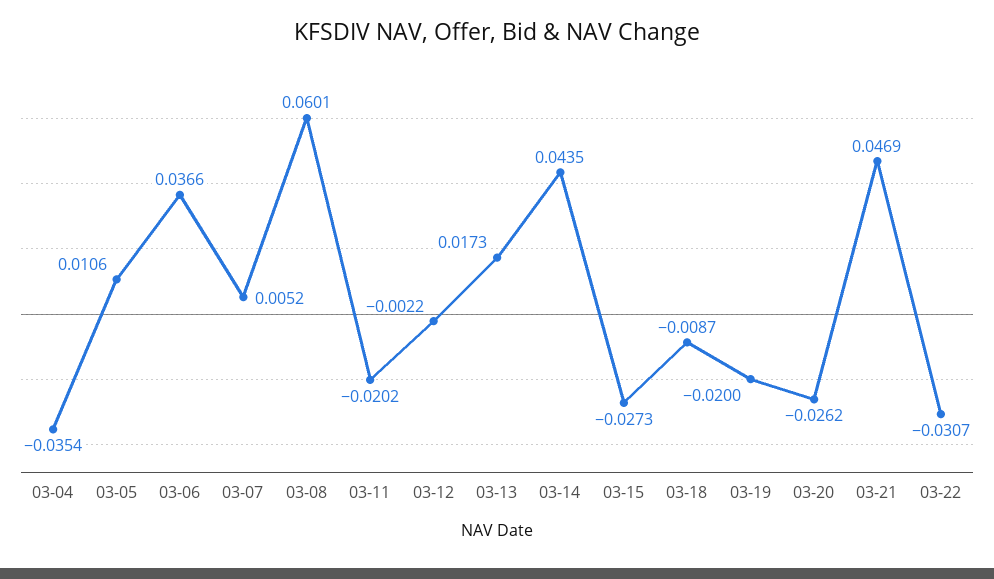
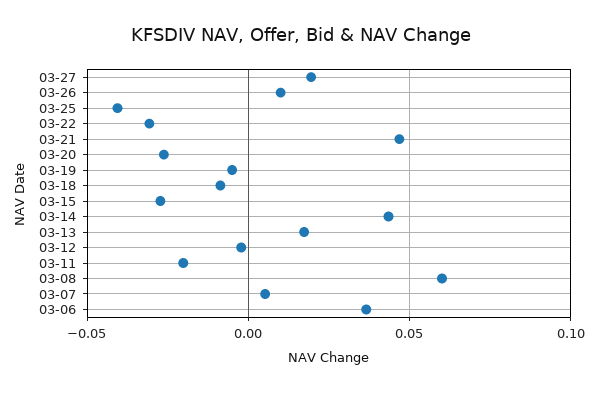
03-04: -0.0354 -> none
03-05: 0.0106 -> none
03-19: -0.02 -> -0.005
03-27: none -> 0.02
03-26: none -> 0.01
03-25: none -> -0.04

